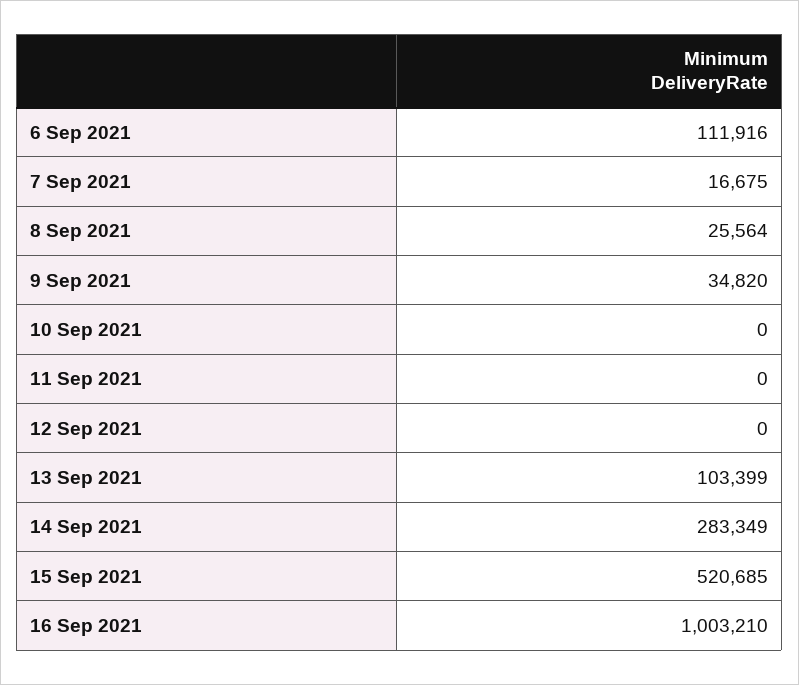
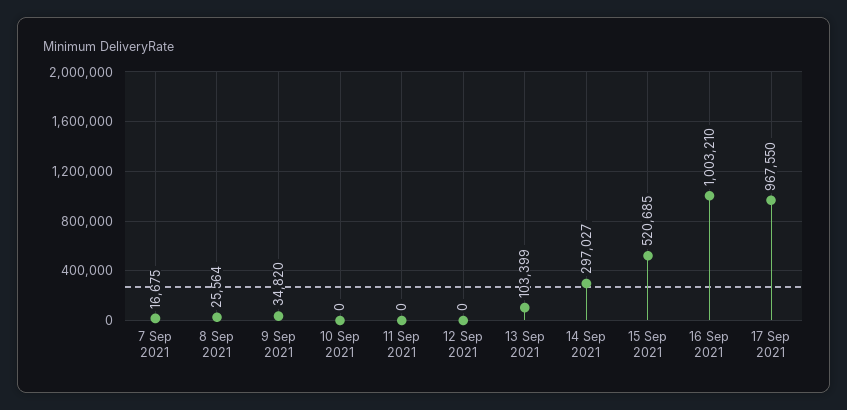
6 Sep 2021: 111916 -> none
14 Sep 2021: 283349 -> 297027
17 Sep 2021: none -> 967550

